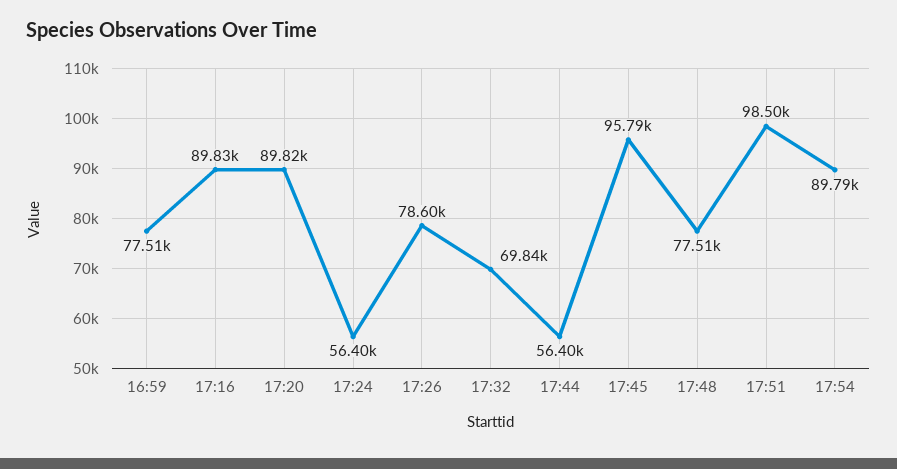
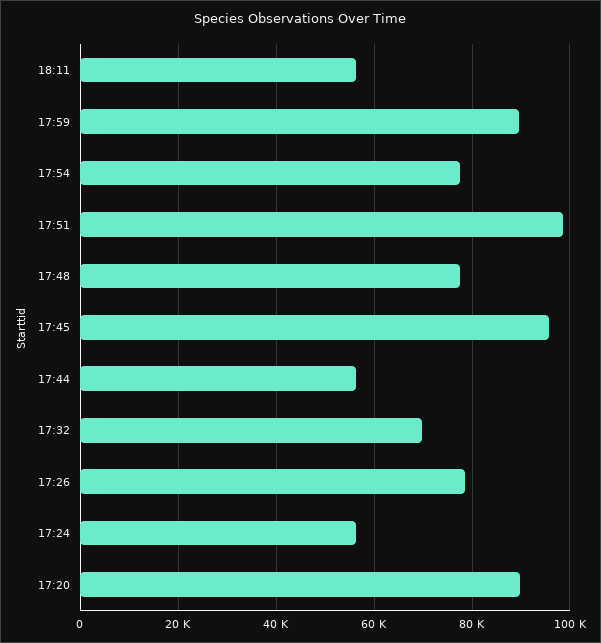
16:59: 77510 -> none
17:16: 89830 -> none
17:54: 89790 -> 78000
18:11: none -> 56000
17:59: none -> 90000

